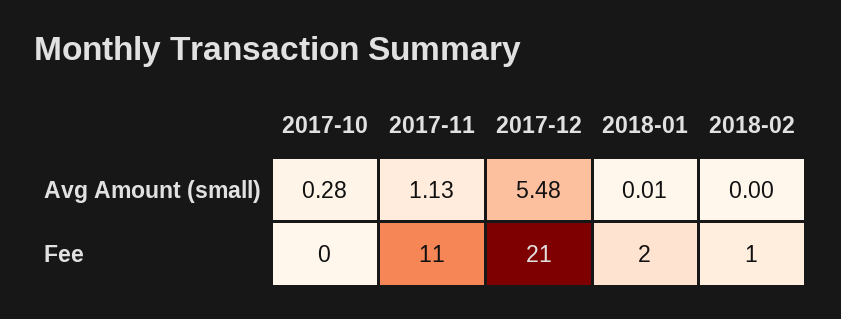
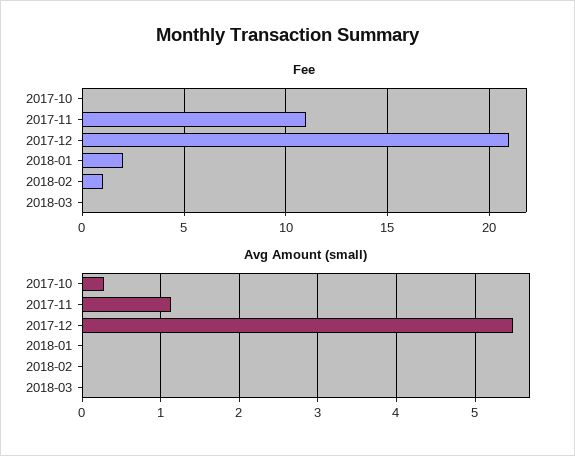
Fee, 2018-03: none -> 0
Avg Amount (small), 2018-03: none -> 0

